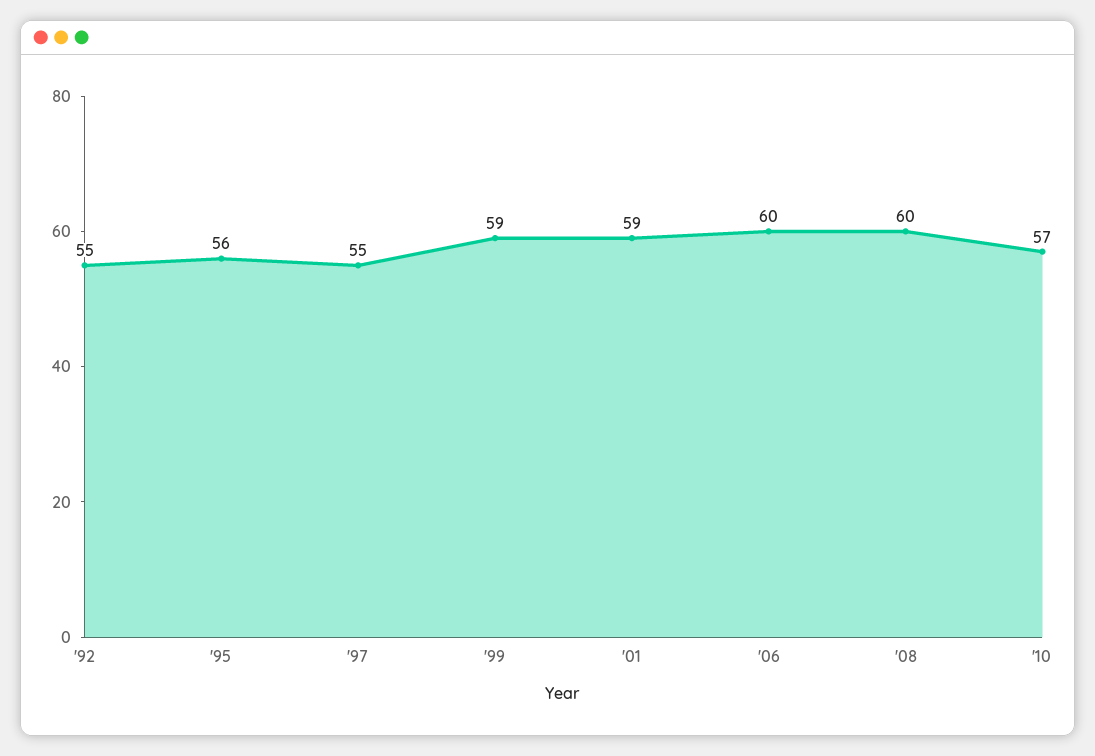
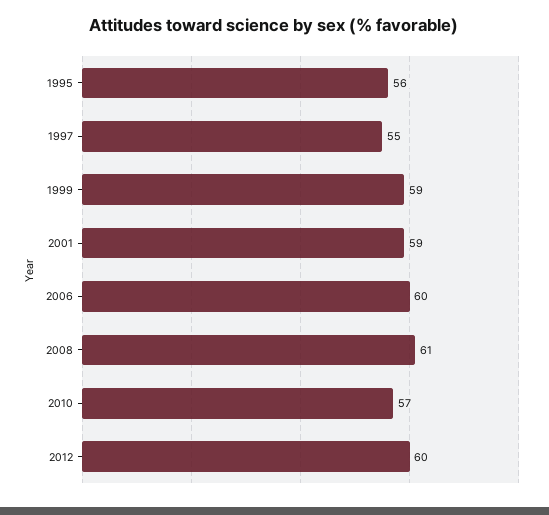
'92: 55 -> none
'08: 60 -> 61
2012: none -> 60

